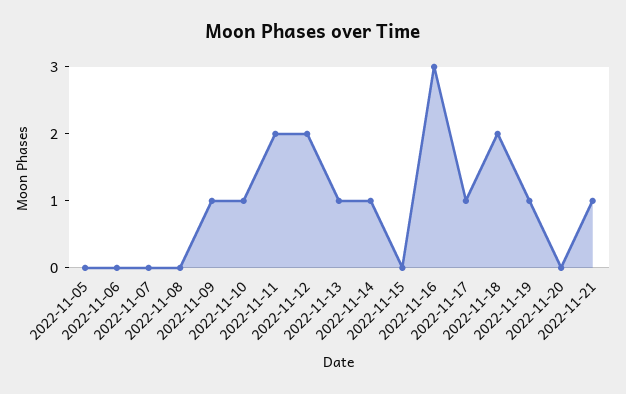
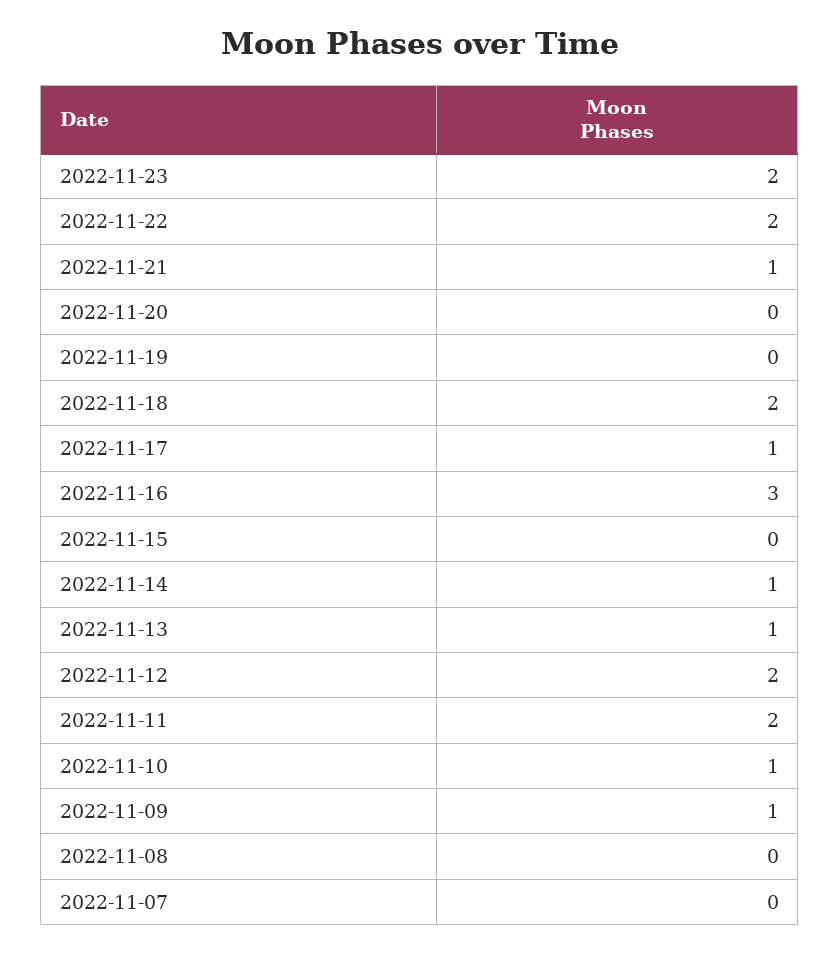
2022-11-05: 0 -> none
2022-11-06: 0 -> none
2022-11-19: 1 -> 0
2022-11-23: none -> 2
2022-11-22: none -> 2

